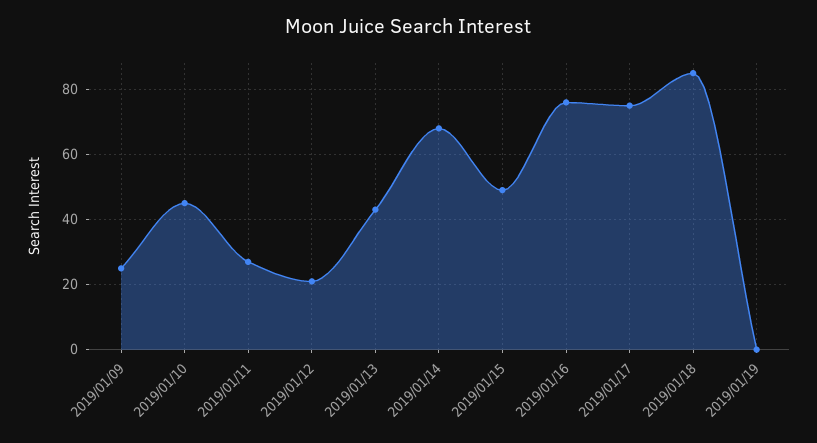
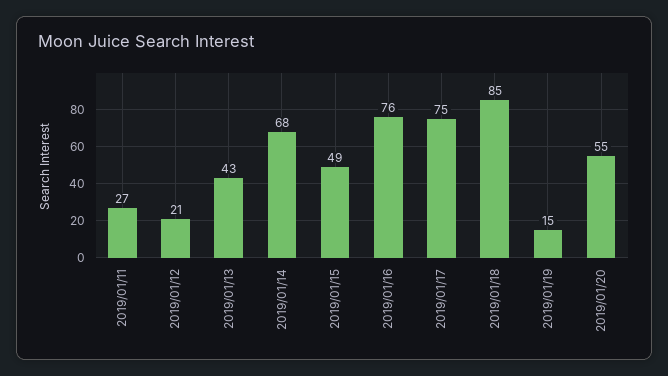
2019/01/09: 25 -> none
2019/01/10: 45 -> none
2019/01/19: 0 -> 15
2019/01/20: none -> 55

